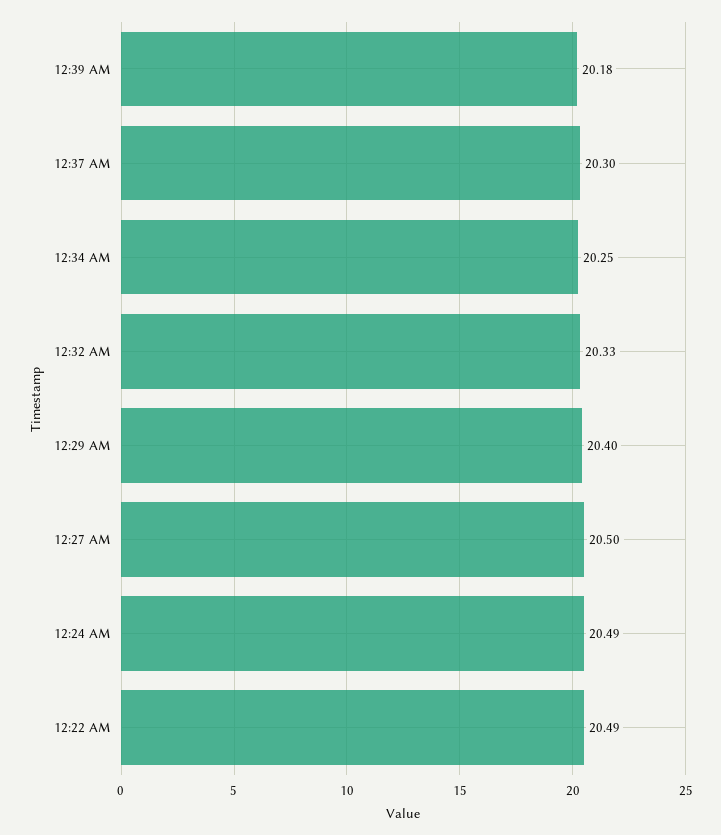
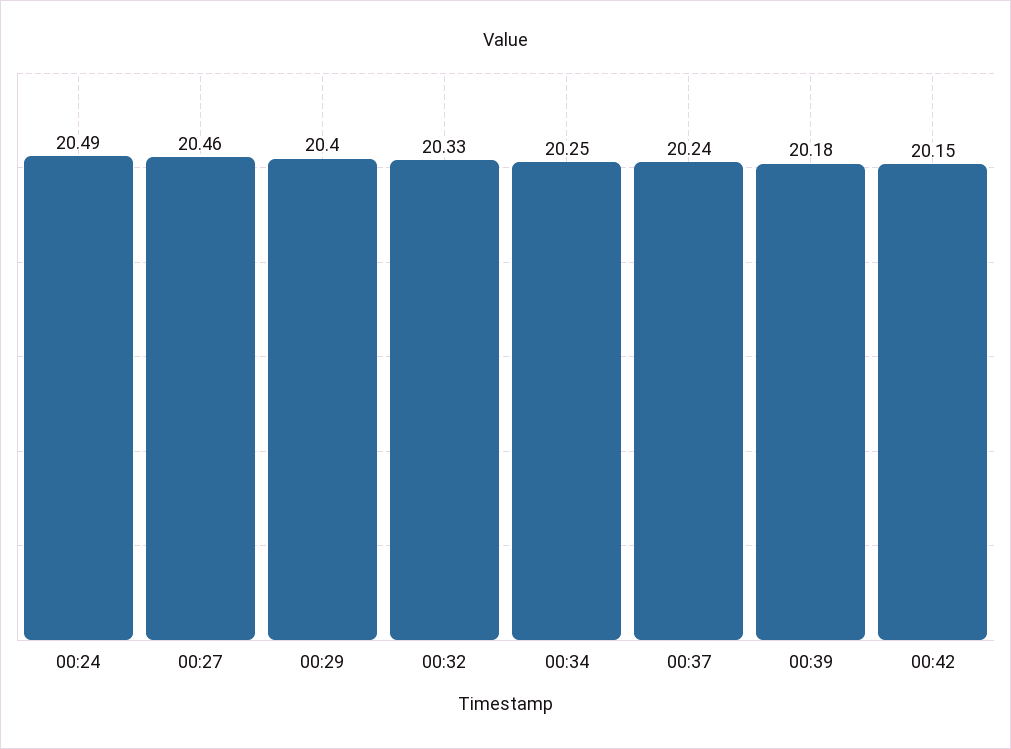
12:37 AM: 20.3 -> 20.24
12:27 AM: 20.5 -> 20.46
12:22 AM: 20.49 -> none
00:42: none -> 20.15

